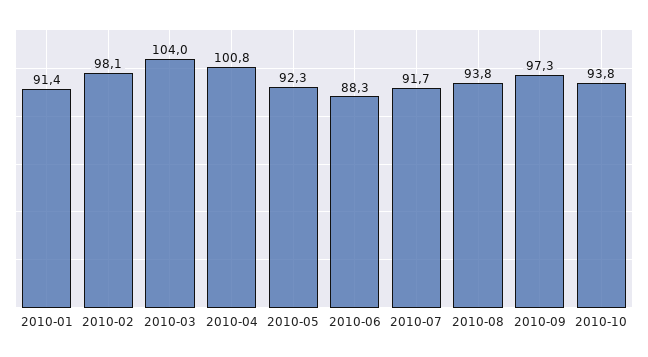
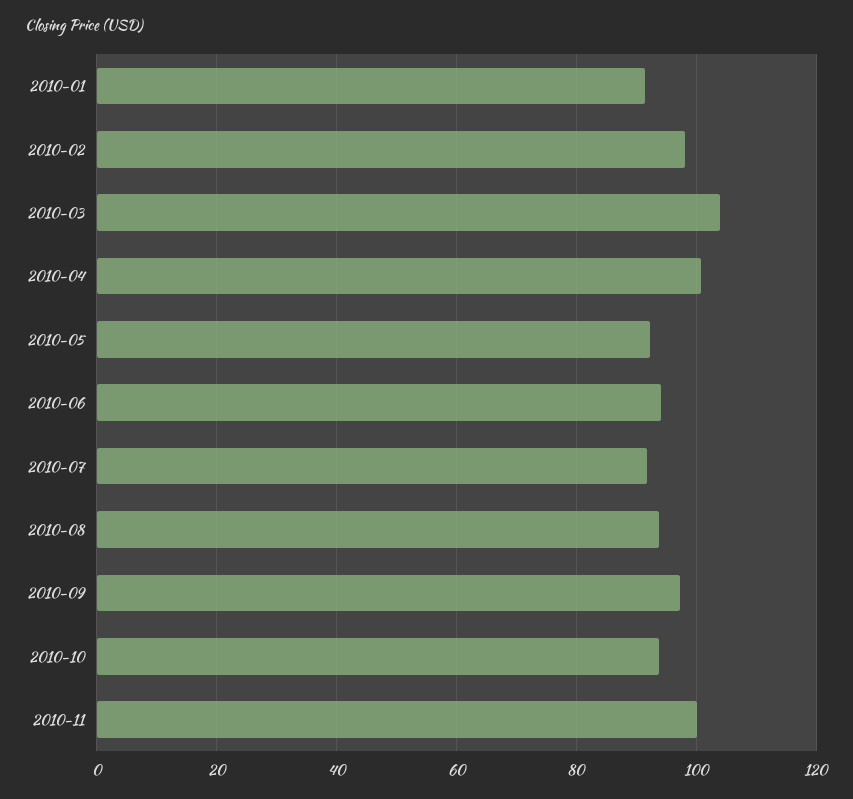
2010-06: 88.3 -> 94
2010-11: none -> 100

